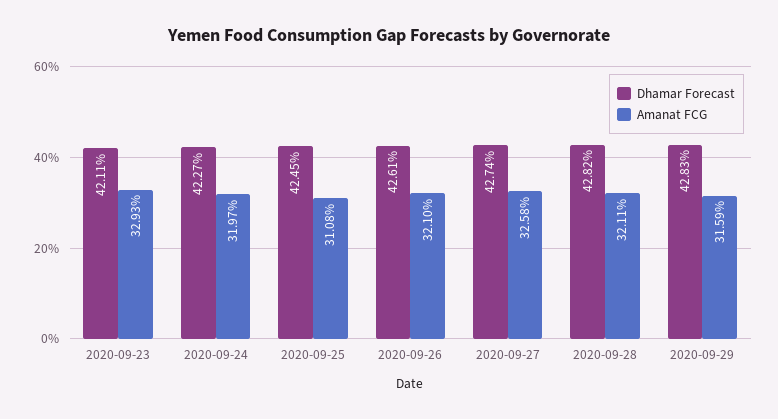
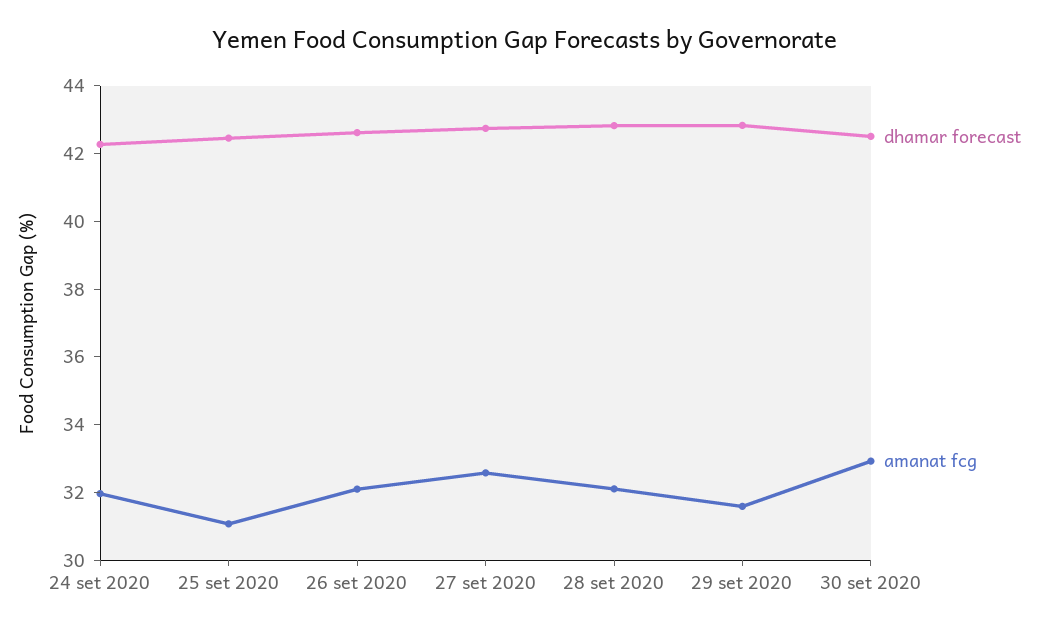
Dhamar Forecast, 2020-09-23: 42.11 -> none
Amanat FCG, 2020-09-23: 32.93 -> none
Dhamar Forecast, 30 set 2020: none -> 42.5
Amanat FCG, 30 set 2020: none -> 33

